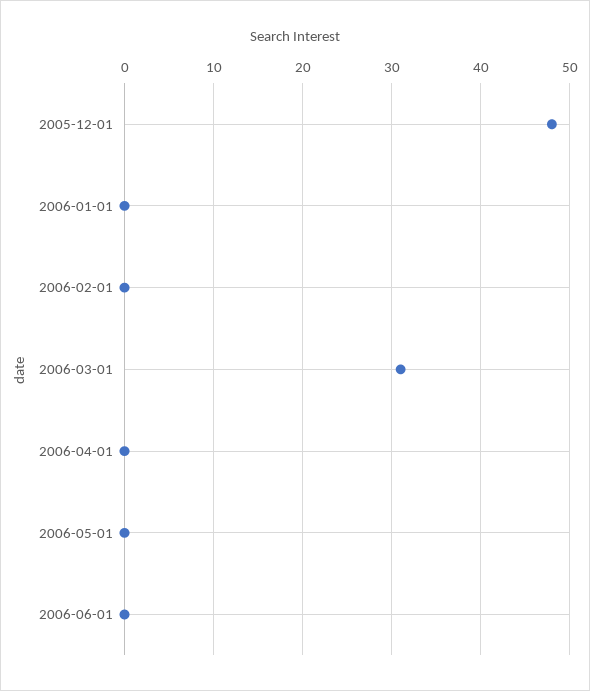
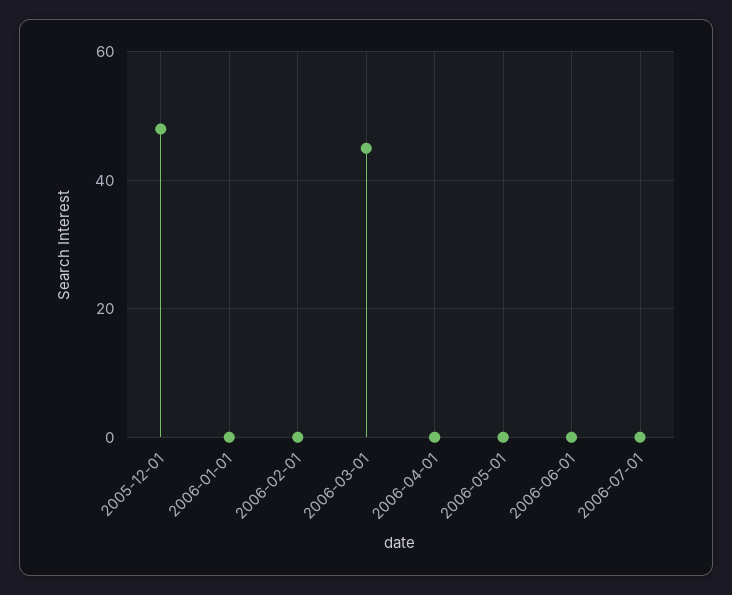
2006-03-01: 31 -> 45
2006-07-01: none -> 0

